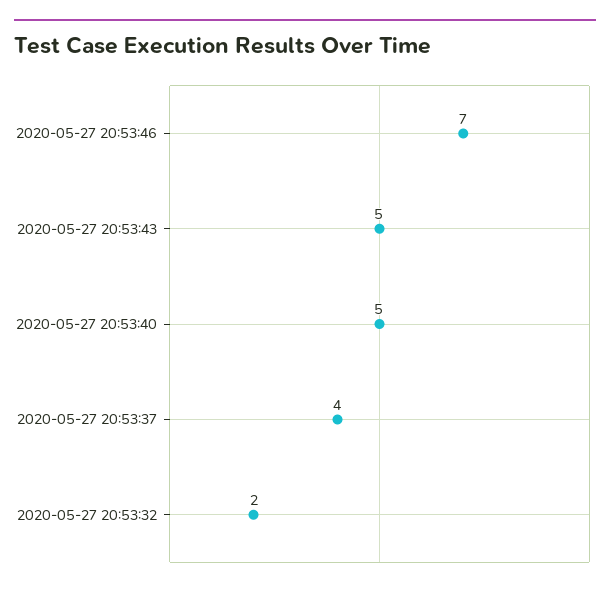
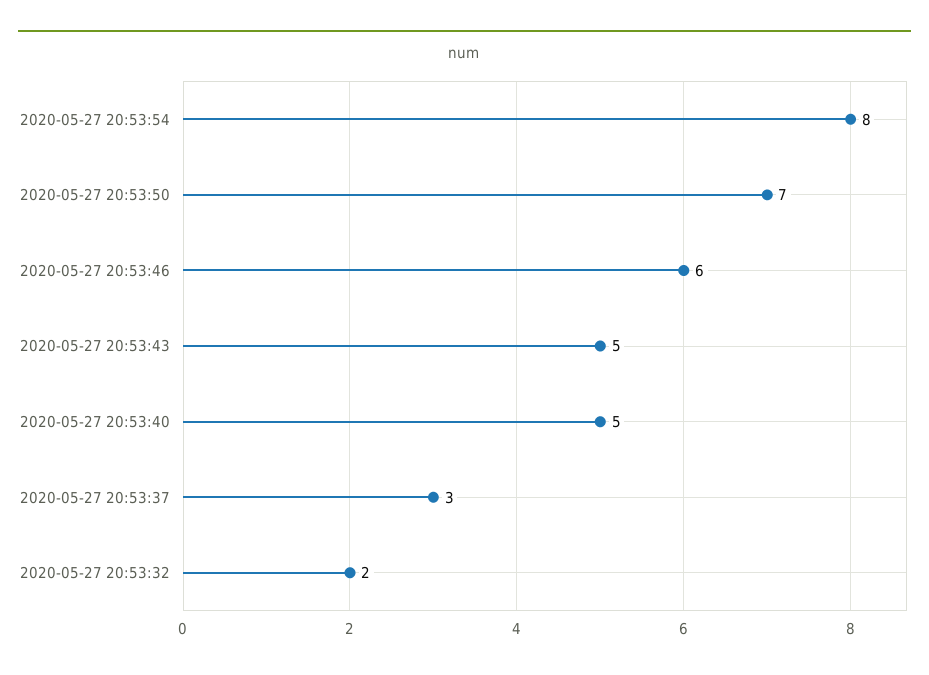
2020-05-27 20:53:46: 7 -> 6
2020-05-27 20:53:37: 4 -> 3
2020-05-27 20:53:54: none -> 8
2020-05-27 20:53:50: none -> 7

